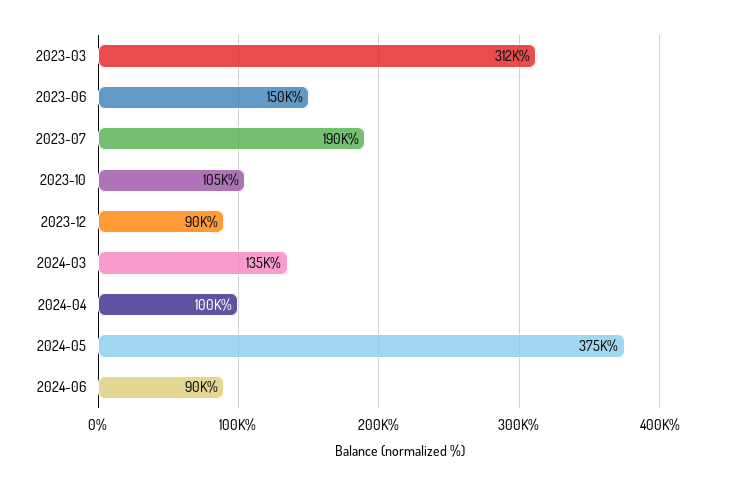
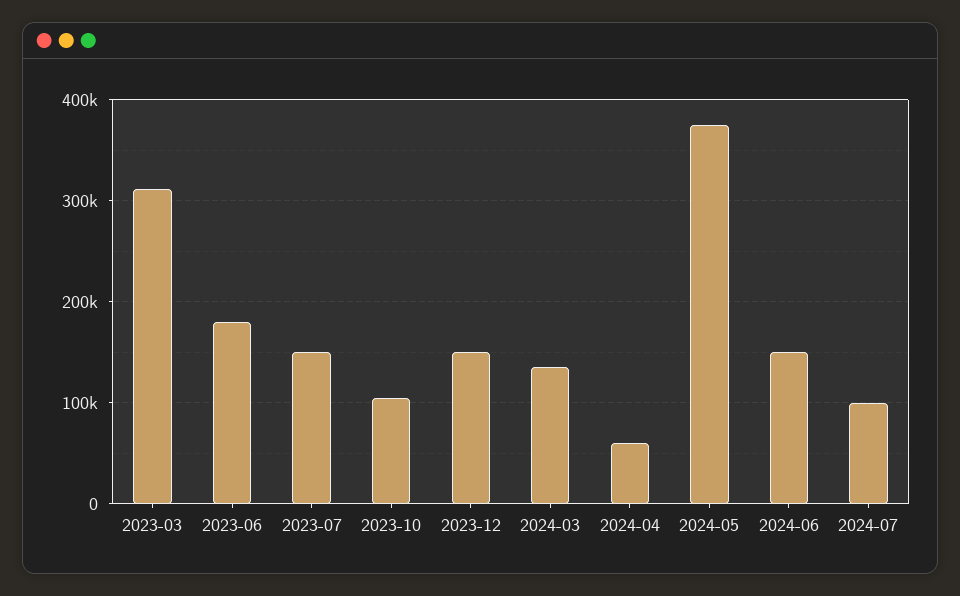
2023-06: 150000 -> 180000
2023-07: 190000 -> 150000
2023-12: 90000 -> 150000
2024-04: 100000 -> 60000
2024-06: 90000 -> 150000
2024-07: none -> 100000

